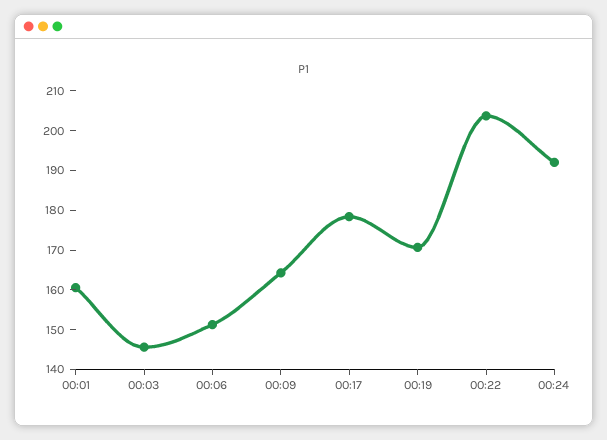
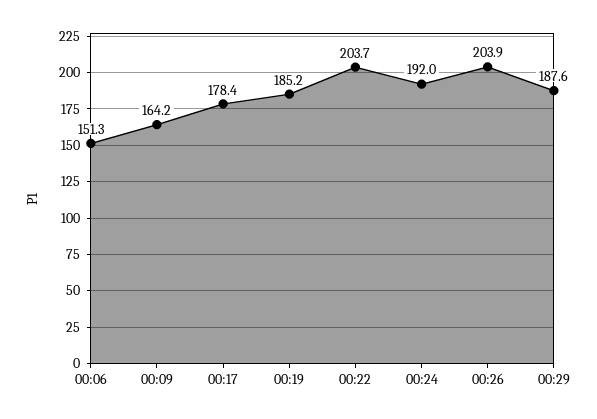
00:01: 160 -> none
00:03: 145 -> none
00:19: 170 -> 185.2
00:26: none -> 203.9
00:29: none -> 187.6

